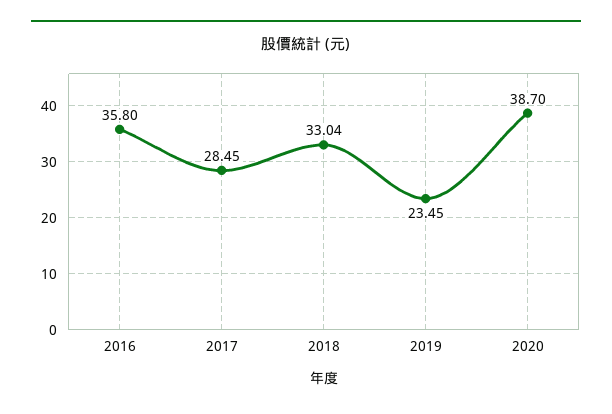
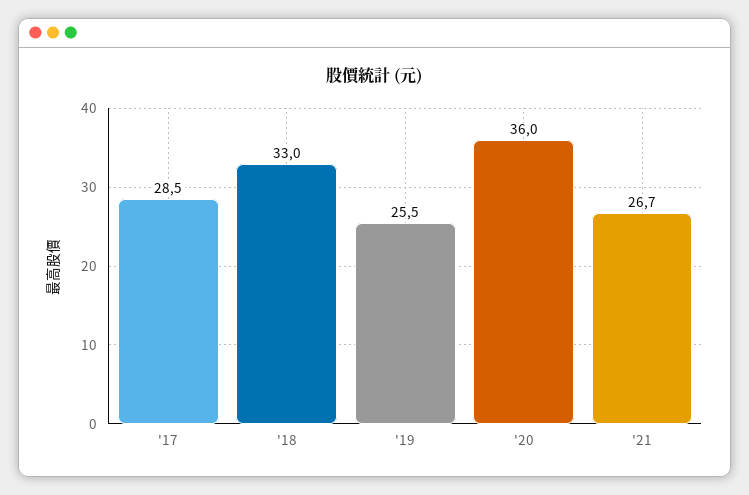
2016: 35.8 -> none
2019: 23.45 -> 25.5
2020: 38.7 -> 36
'21: none -> 26.7

